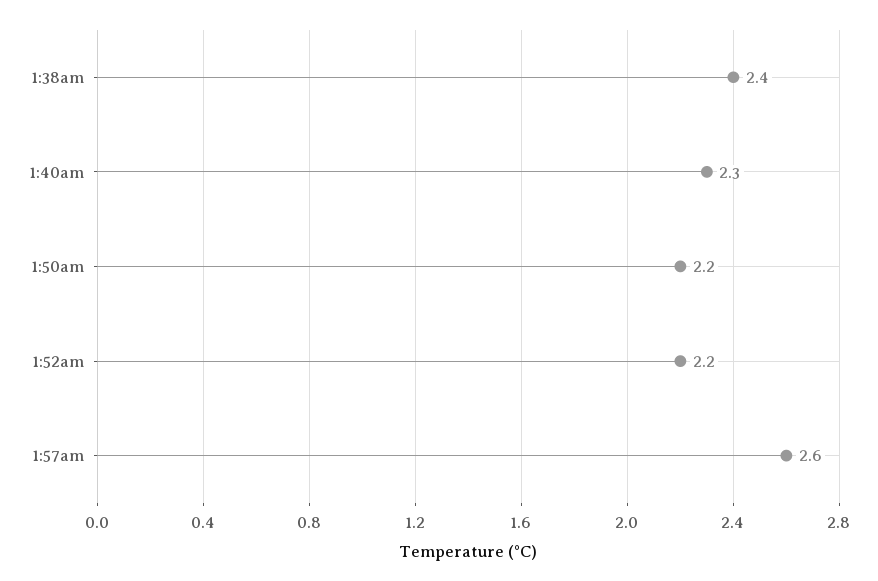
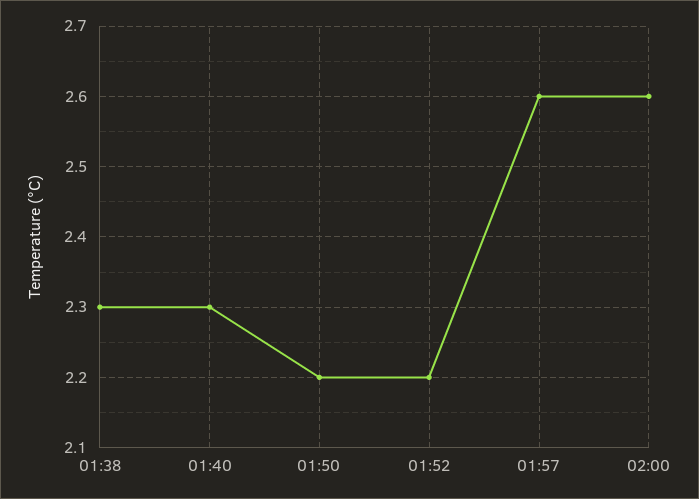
1:38am: 2.4 -> 2.3
02:00: none -> 2.6

